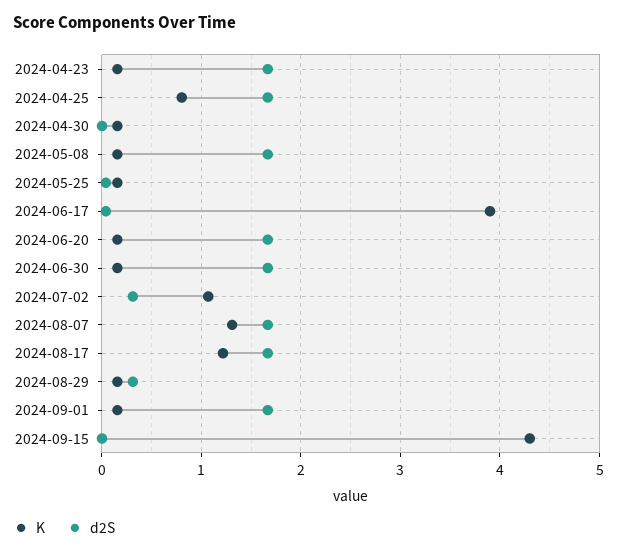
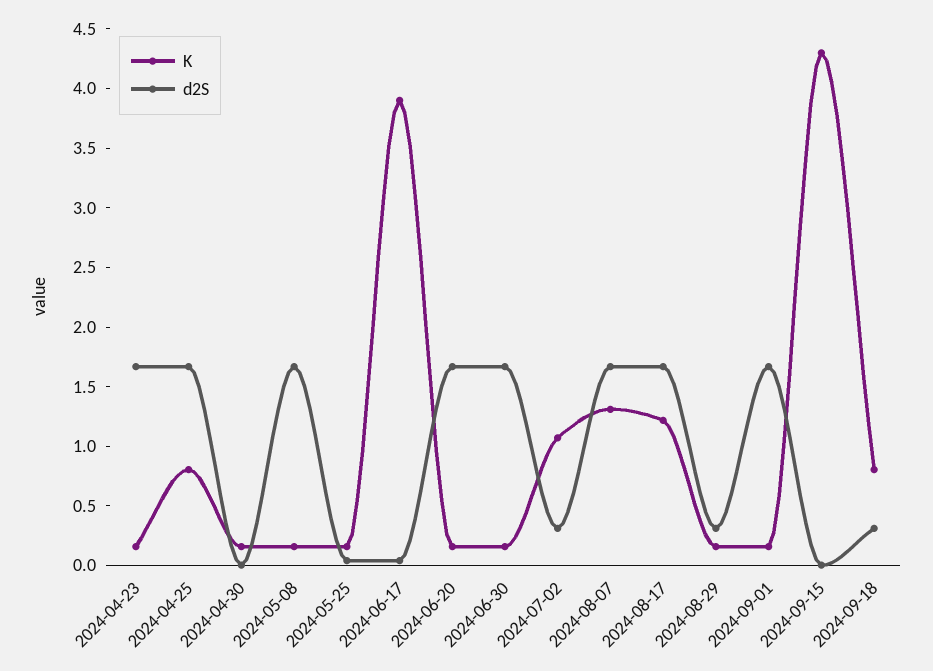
K, 2024-09-18: none -> 0.8
d2S, 2024-09-18: none -> 0.3

